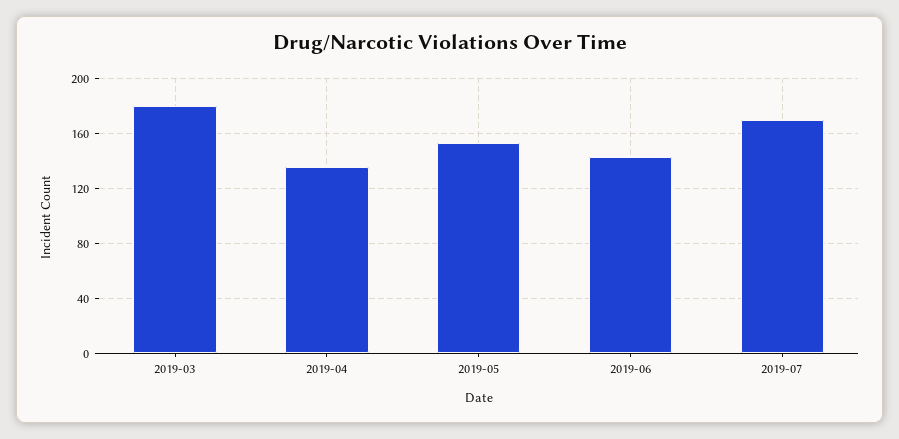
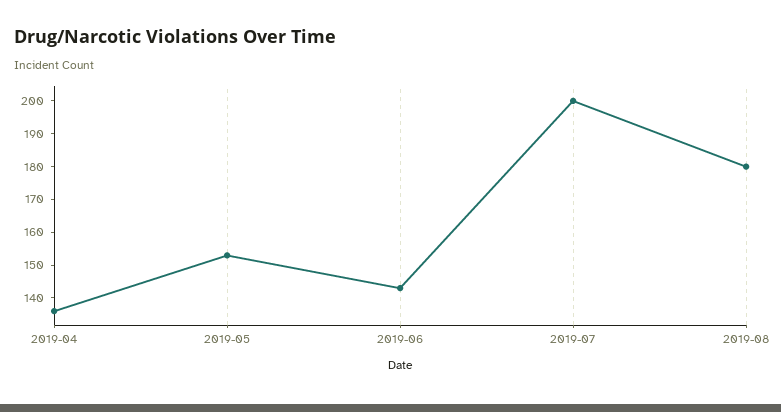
2019-03: 180 -> none
2019-07: 170 -> 200
2019-08: none -> 180

